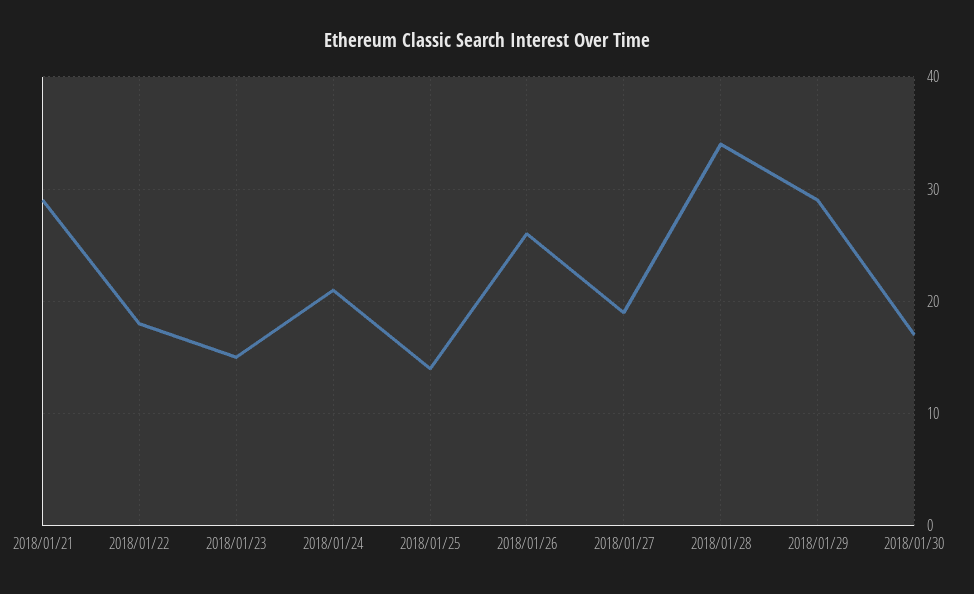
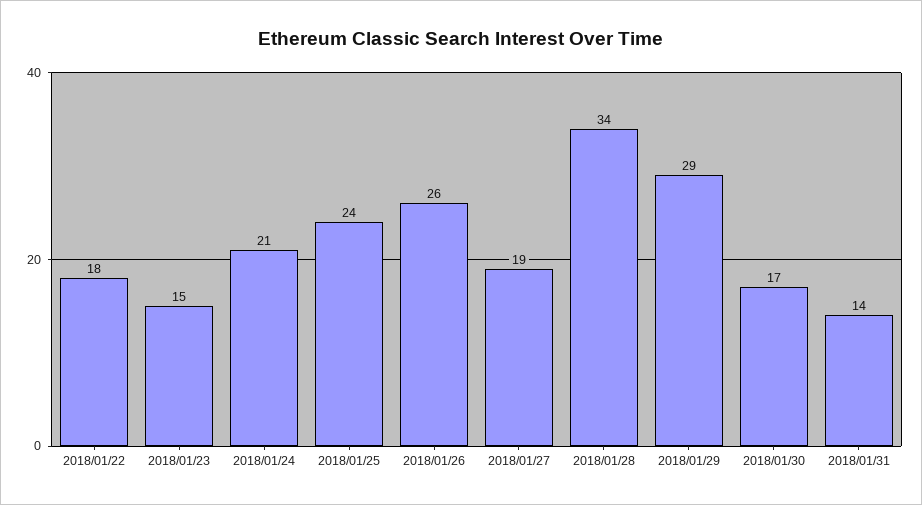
2018/01/21: 29 -> none
2018/01/25: 14 -> 24
2018/01/31: none -> 14

